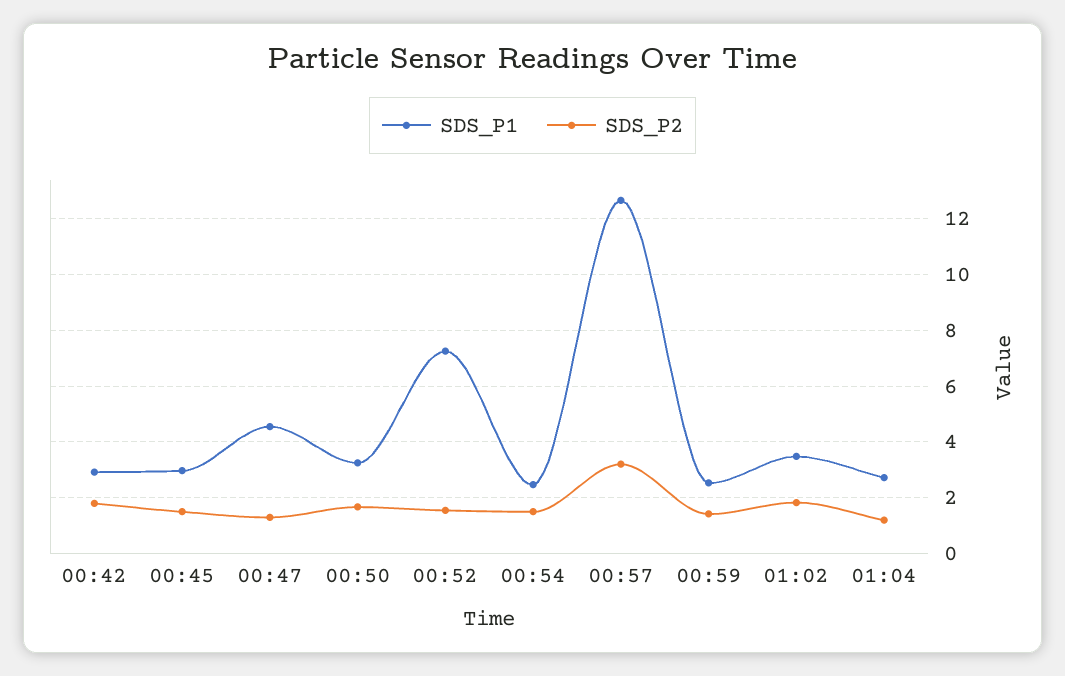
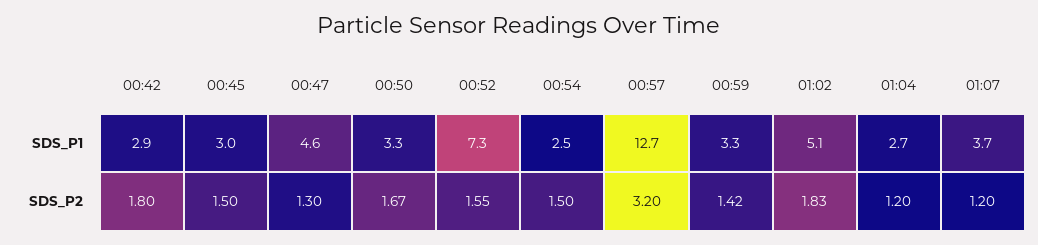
SDS_P1, 00:59: 2.5 -> 3.3
SDS_P1, 01:02: 3.5 -> 5.1
SDS_P1, 01:07: none -> 3.7
SDS_P2, 01:07: none -> 1.2

